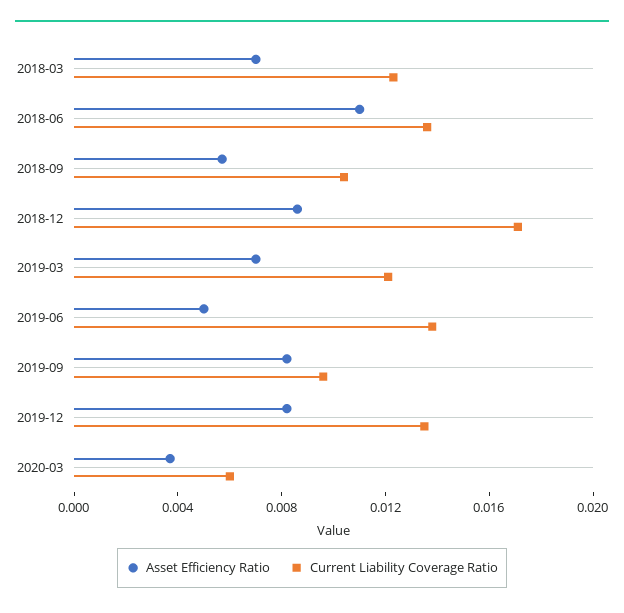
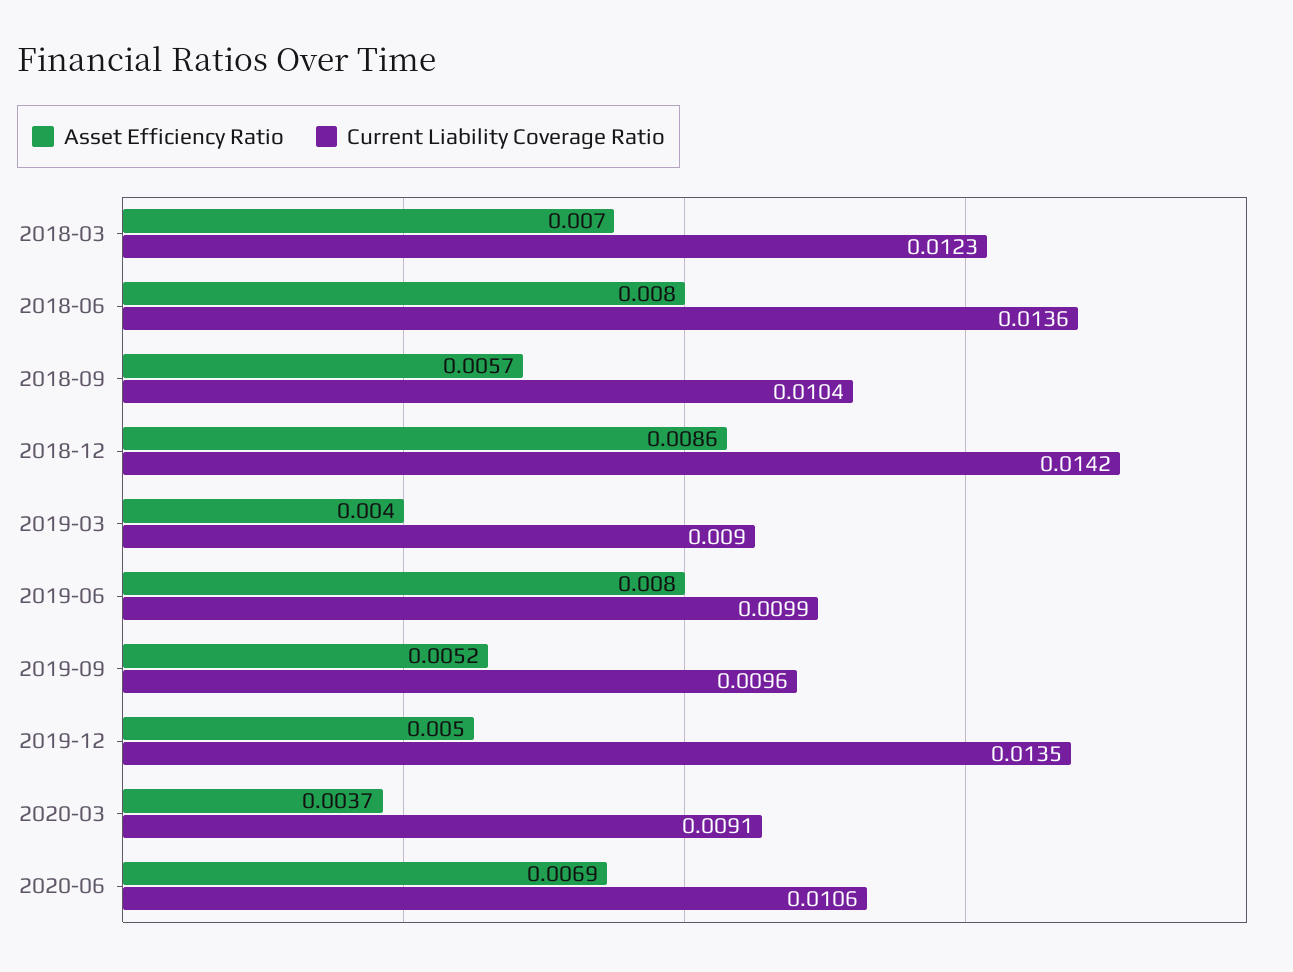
Asset Efficiency Ratio, 2018-06: 0.011 -> 0.008
Current Liability Coverage Ratio, 2018-12: 0.017 -> 0.0142
Asset Efficiency Ratio, 2019-03: 0.007 -> 0.004
Current Liability Coverage Ratio, 2019-03: 0.012 -> 0.009
Asset Efficiency Ratio, 2019-06: 0.005 -> 0.008
Current Liability Coverage Ratio, 2019-06: 0.014 -> 0.0099
Asset Efficiency Ratio, 2019-09: 0.008 -> 0.0052
Asset Efficiency Ratio, 2019-12: 0.008 -> 0.005
Current Liability Coverage Ratio, 2020-03: 0.006 -> 0.0091
Asset Efficiency Ratio, 2020-06: none -> 0.0069
Current Liability Coverage Ratio, 2020-06: none -> 0.0106

